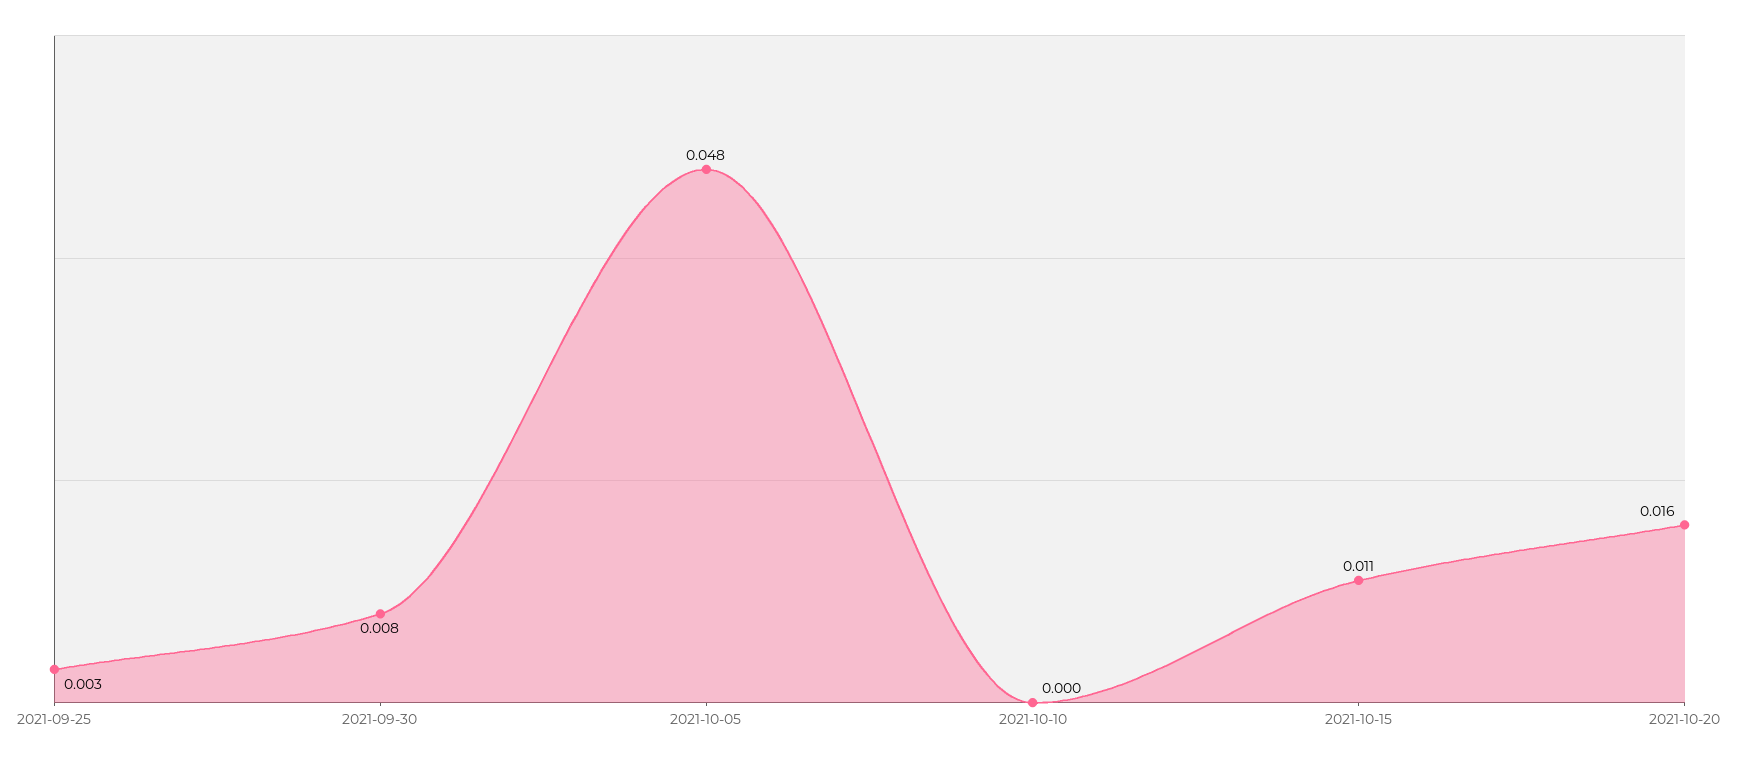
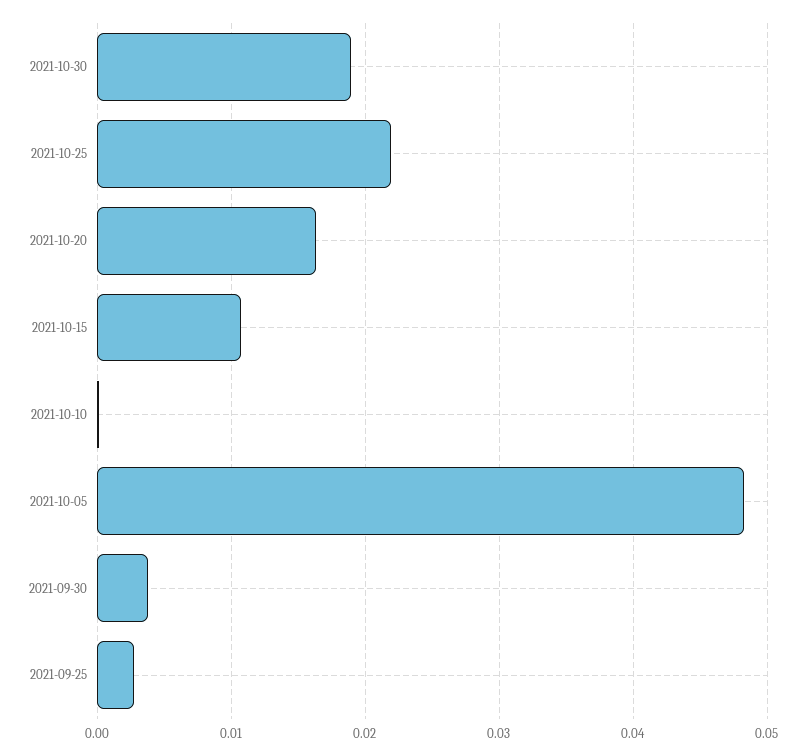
2021-09-30: 0.008 -> 0.004
2021-10-30: none -> 0.019
2021-10-25: none -> 0.022

